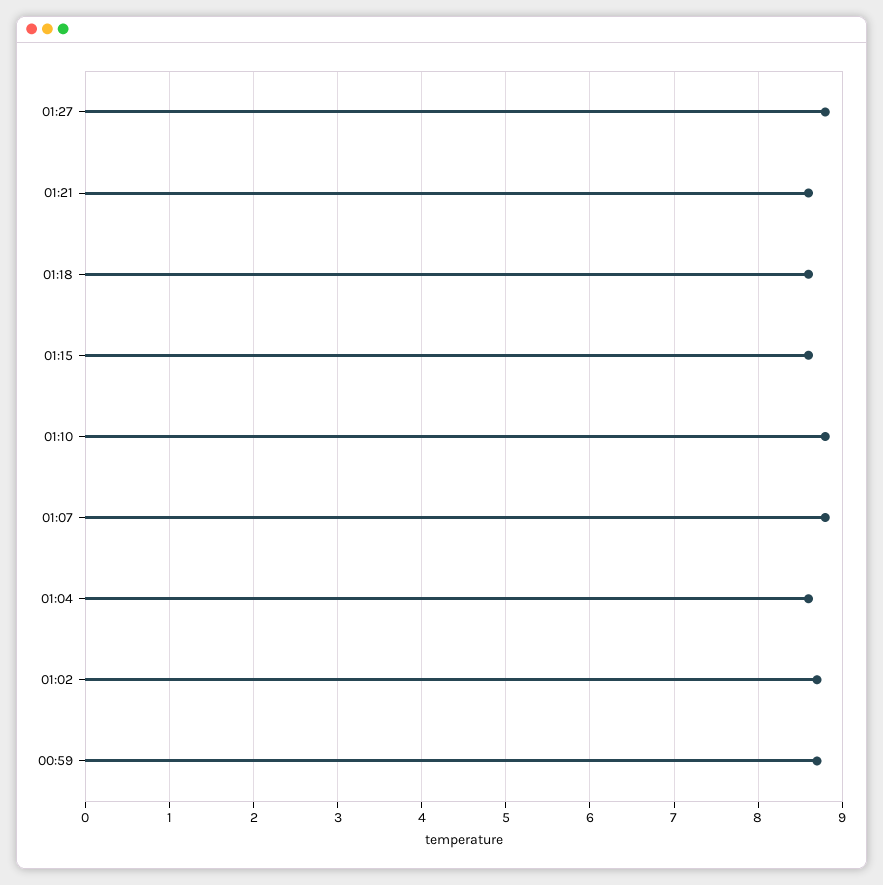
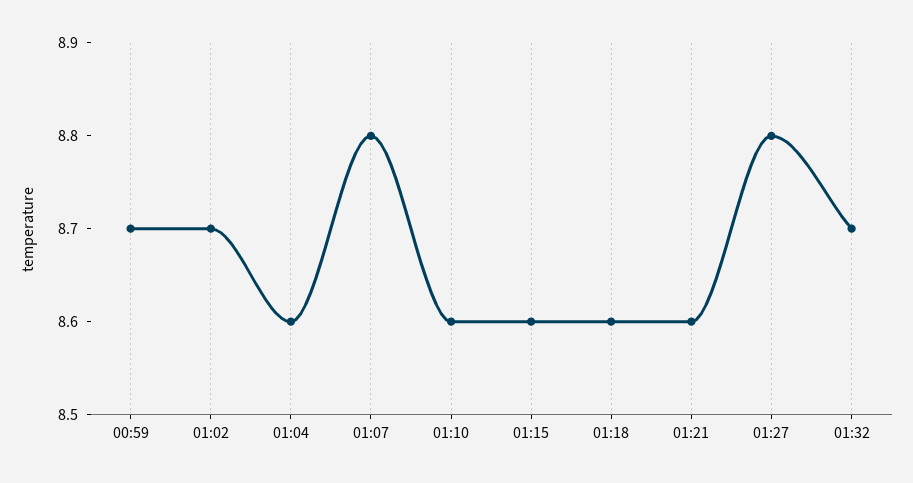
01:10: 8.8 -> 8.6
01:32: none -> 8.7

